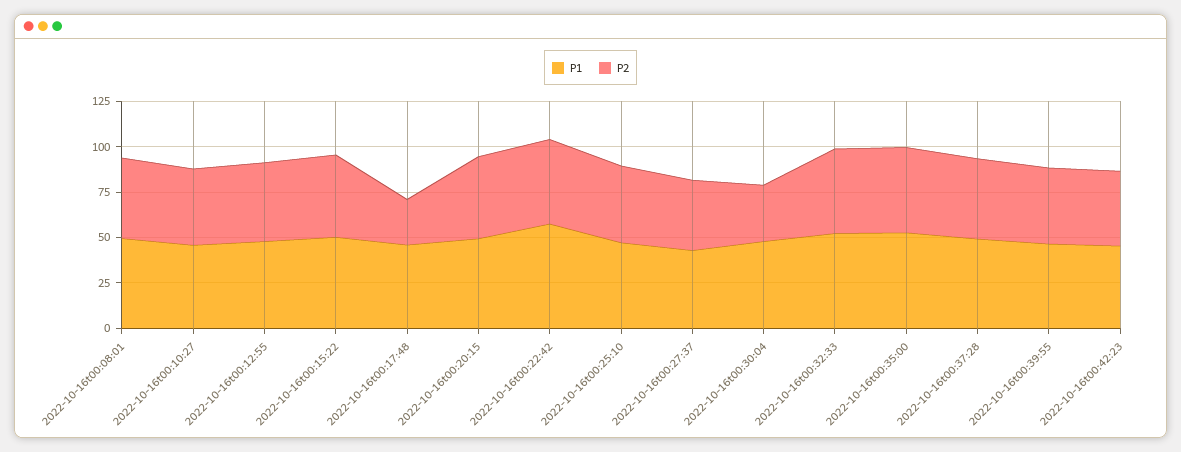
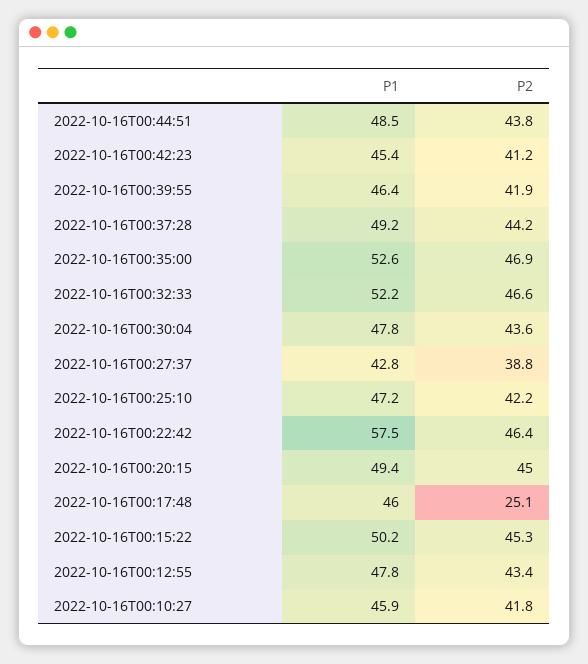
P1, 2022-10-16t00:08:01: 50 -> none
P2, 2022-10-16t00:08:01: 45 -> none
P2, 2022-10-16t00:30:04: 30 -> 43.6
P1, 2022-10-16T00:44:51: none -> 48.5
P2, 2022-10-16T00:44:51: none -> 43.8

